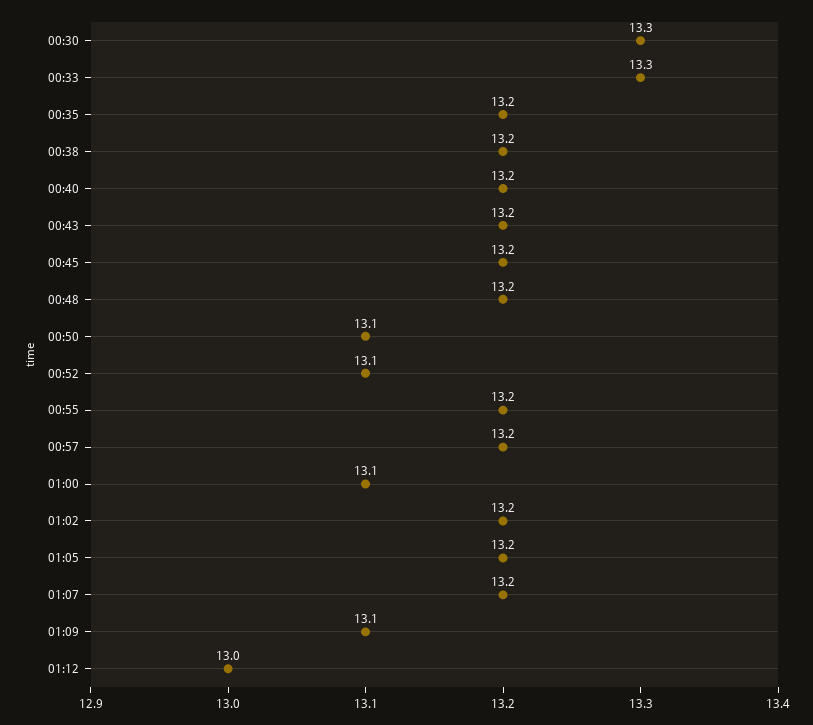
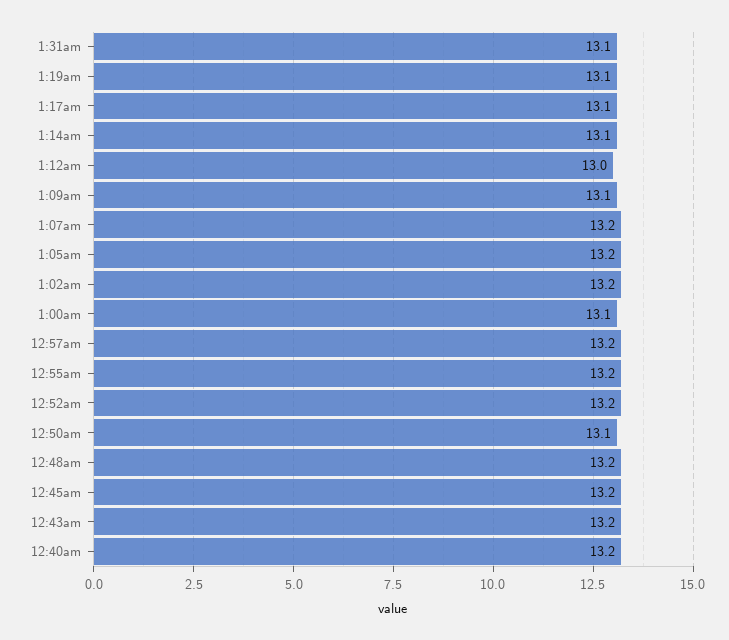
00:30: 13.3 -> none
00:33: 13.3 -> none
00:35: 13.2 -> none
00:38: 13.2 -> none
00:52: 13.1 -> 13.2
1:31am: none -> 13.1
1:19am: none -> 13.1
1:17am: none -> 13.1
1:14am: none -> 13.1

